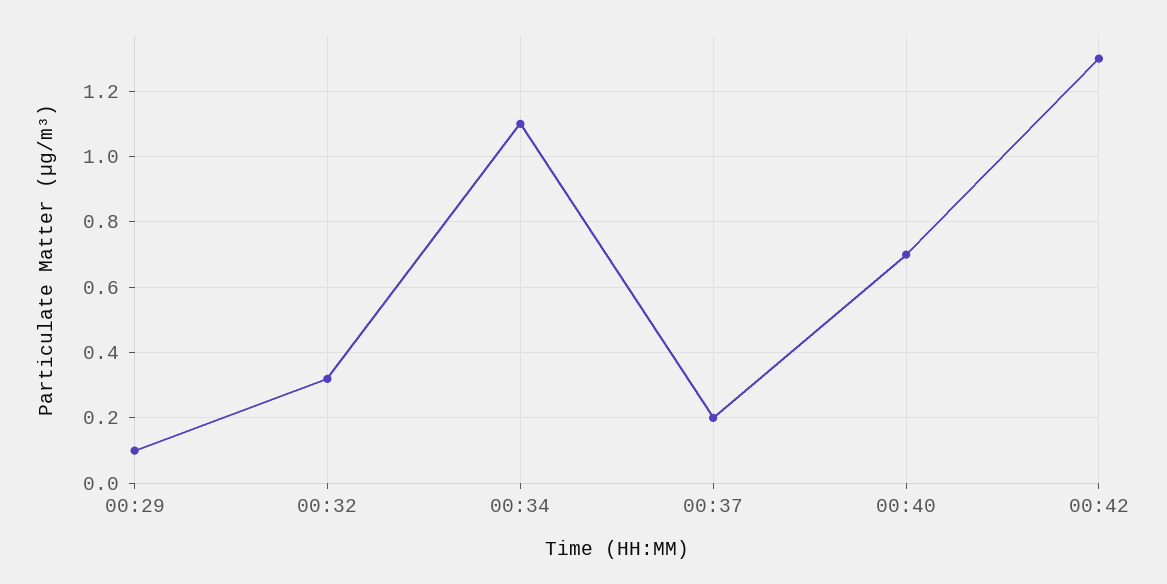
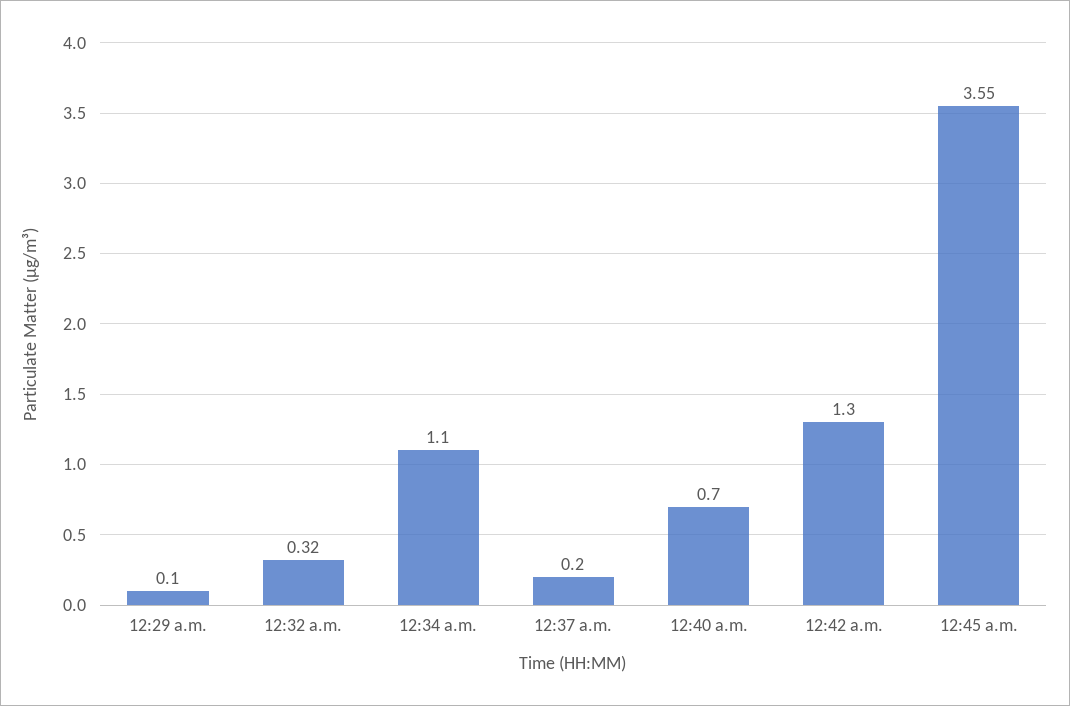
12:45 a.m.: none -> 3.55

